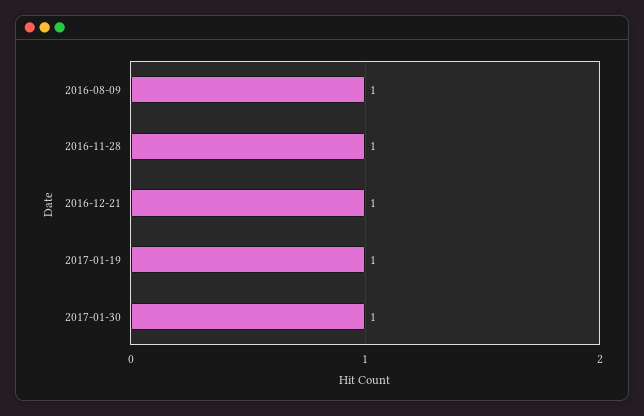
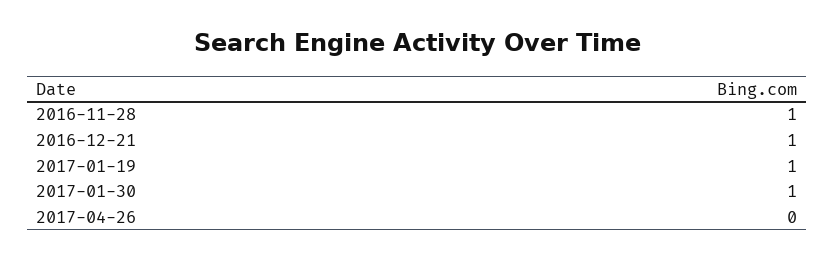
2016-08-09: 1 -> none
2017-04-26: none -> 0

